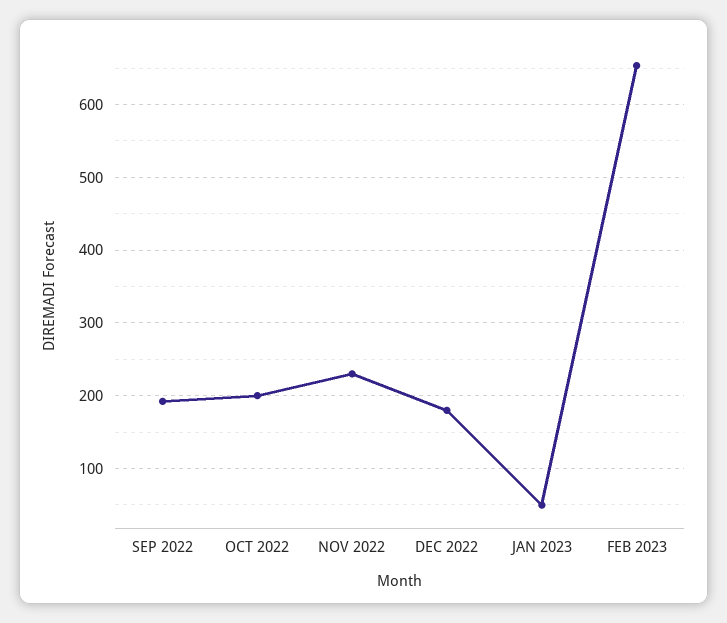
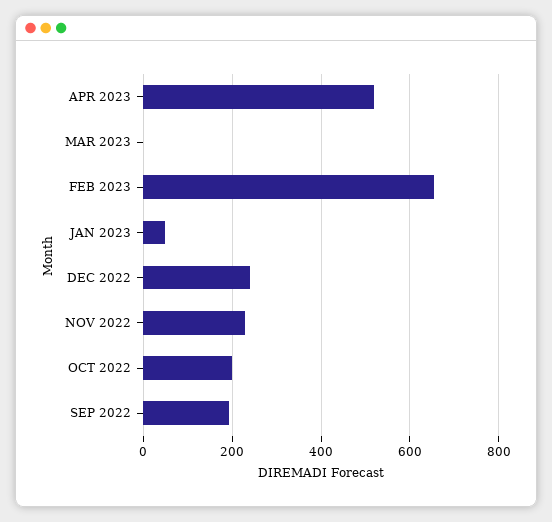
DEC 2022: 180 -> 240
APR 2023: none -> 520
MAR 2023: none -> 0

